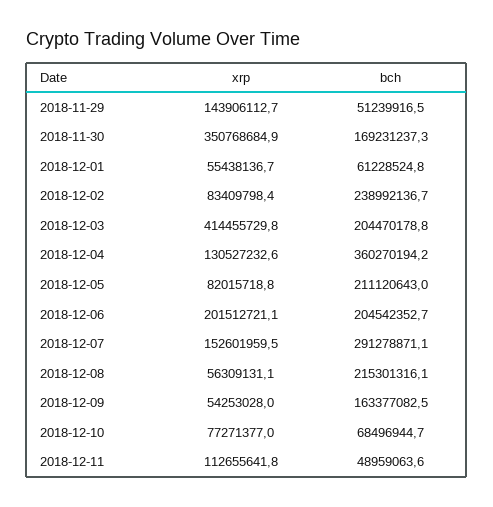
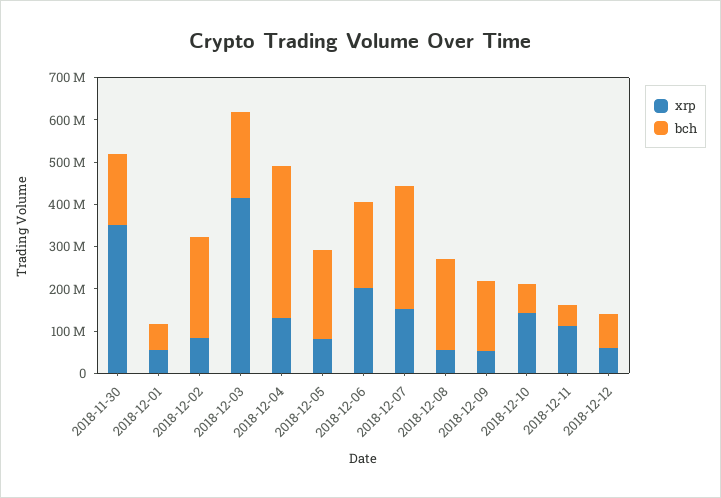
xrp, 2018-11-29: 143906112.7 -> none
bch, 2018-11-29: 51239916.5 -> none
xrp, 2018-12-10: 77271377 -> 140000000
xrp, 2018-12-12: none -> 60000000
bch, 2018-12-12: none -> 80000000

